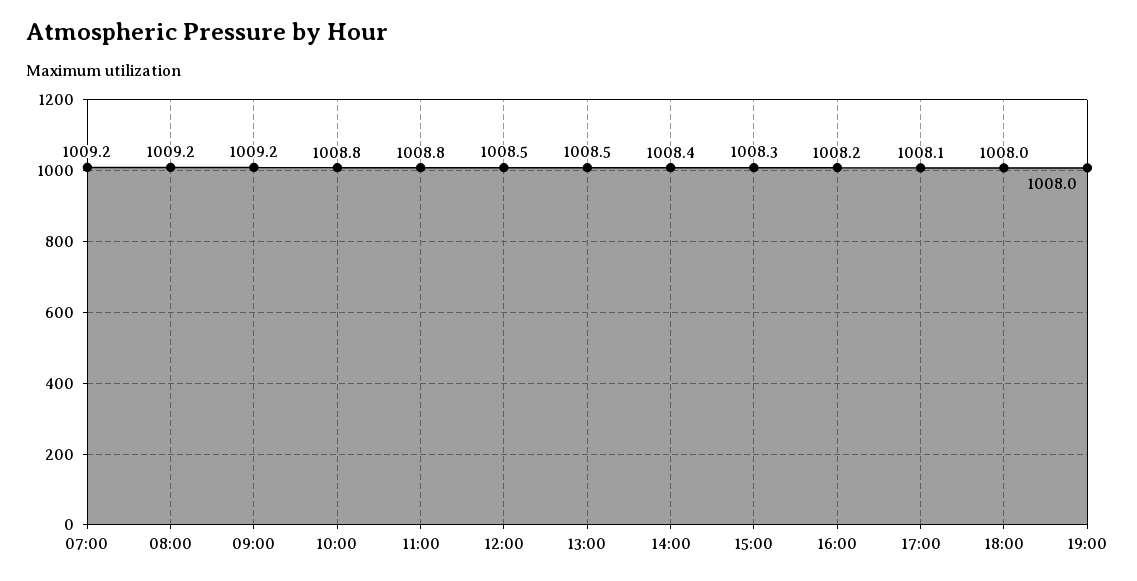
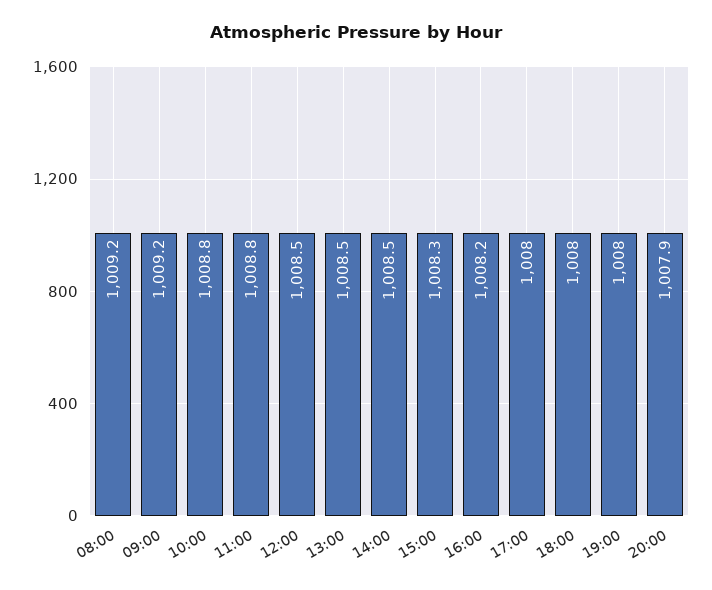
07:00: 1009.2 -> none
14:00: 1008.4 -> 1008.5
17:00: 1008.1 -> 1008
20:00: none -> 1007.9

